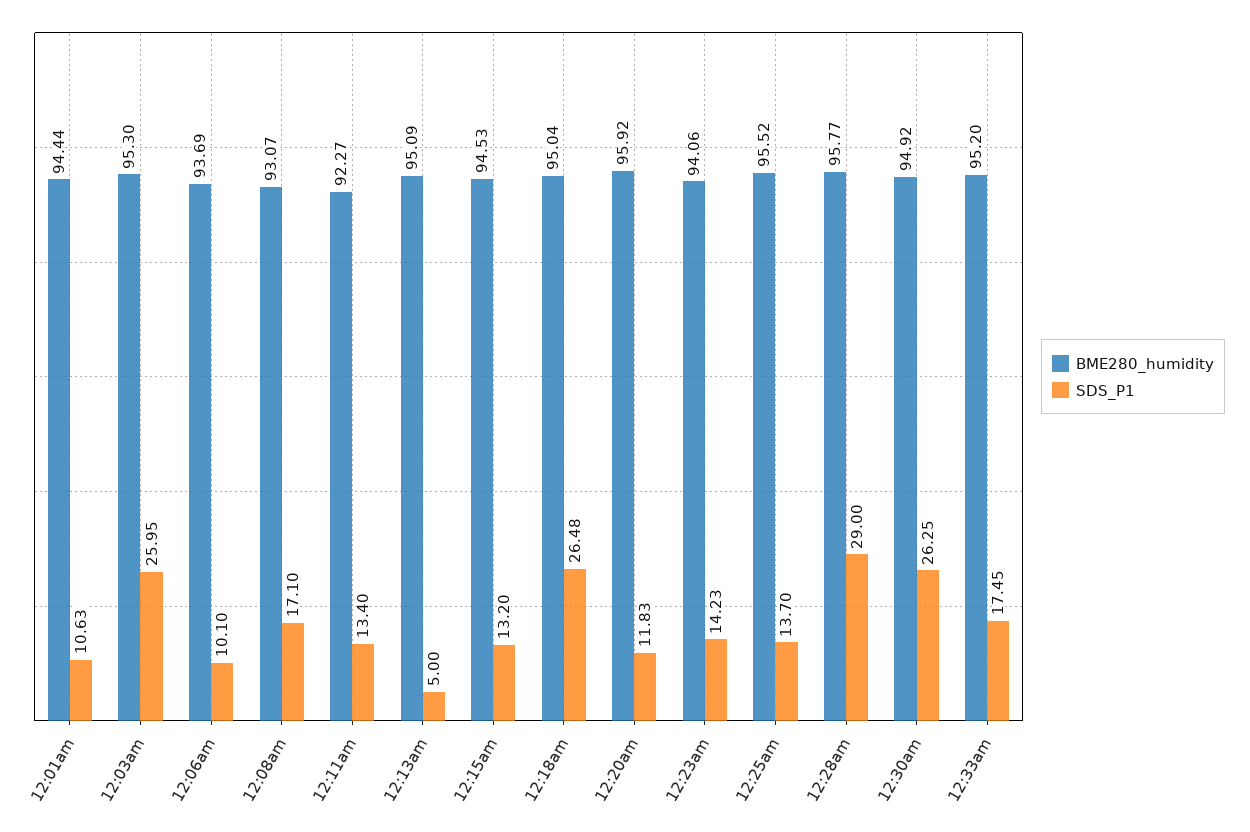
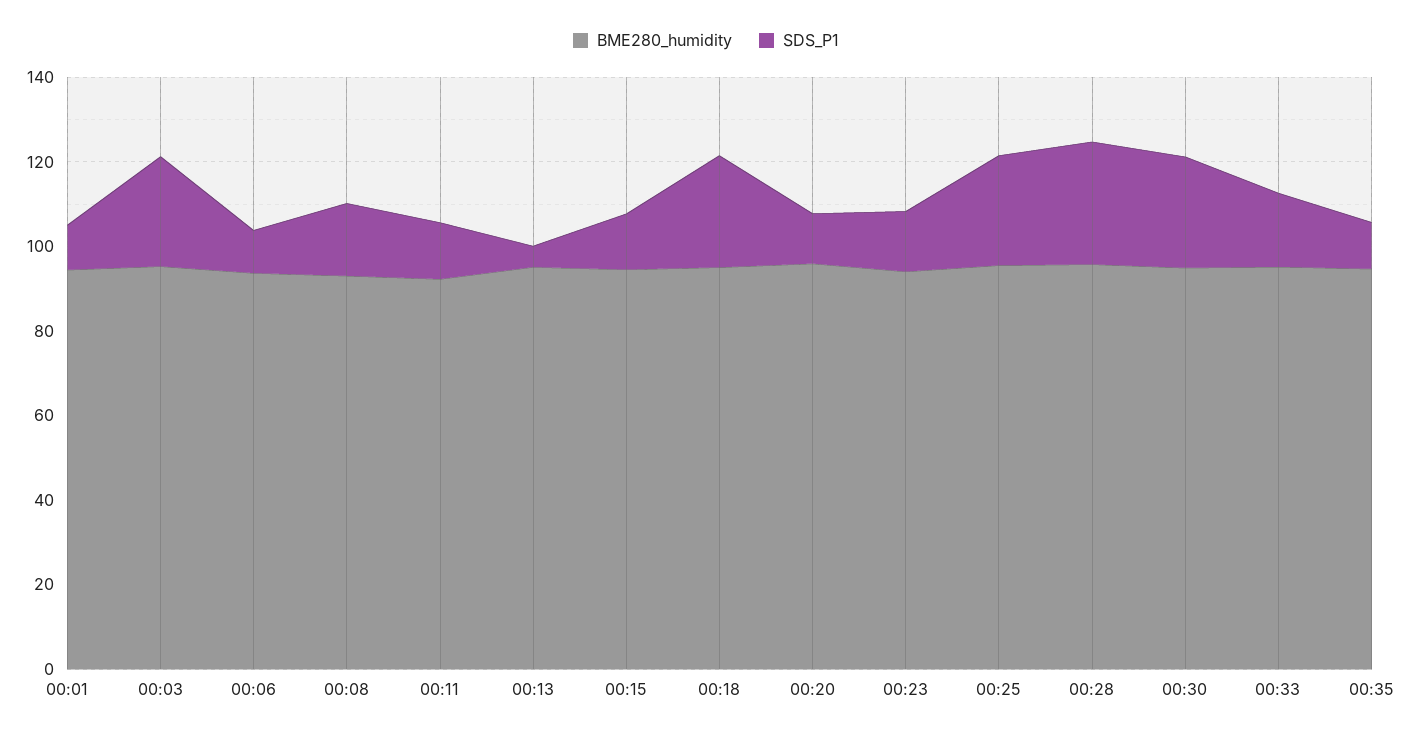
SDS_P1, 12:25am: 13.7 -> 25
BME280_humidity, 00:35: none -> 95
SDS_P1, 00:35: none -> 10

